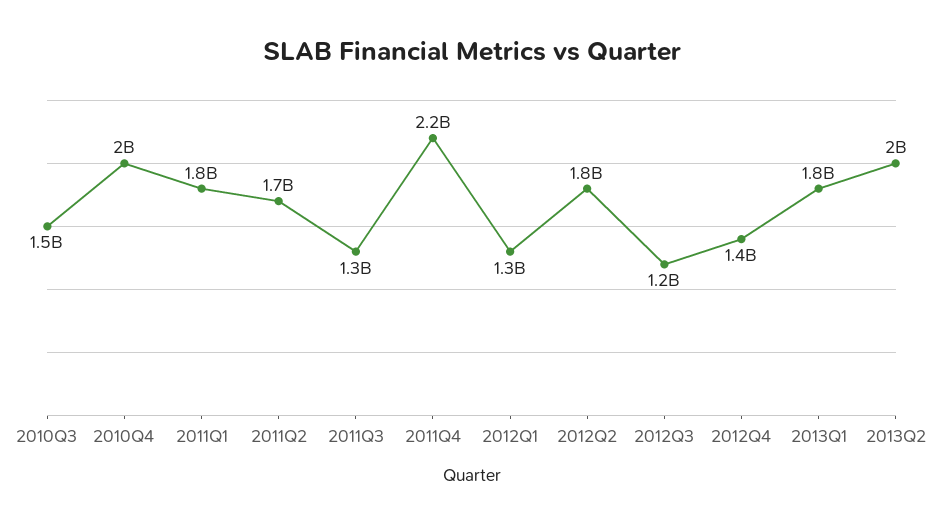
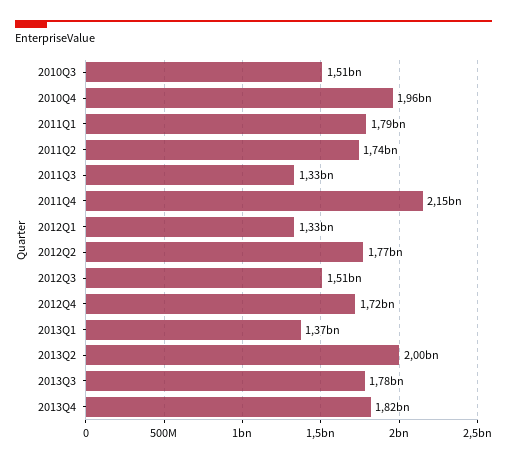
2012Q3: 1200000000 -> 1510000000
2012Q4: 1400000000 -> 1720000000
2013Q1: 1800000000 -> 1370000000
2013Q3: none -> 1780000000
2013Q4: none -> 1820000000

